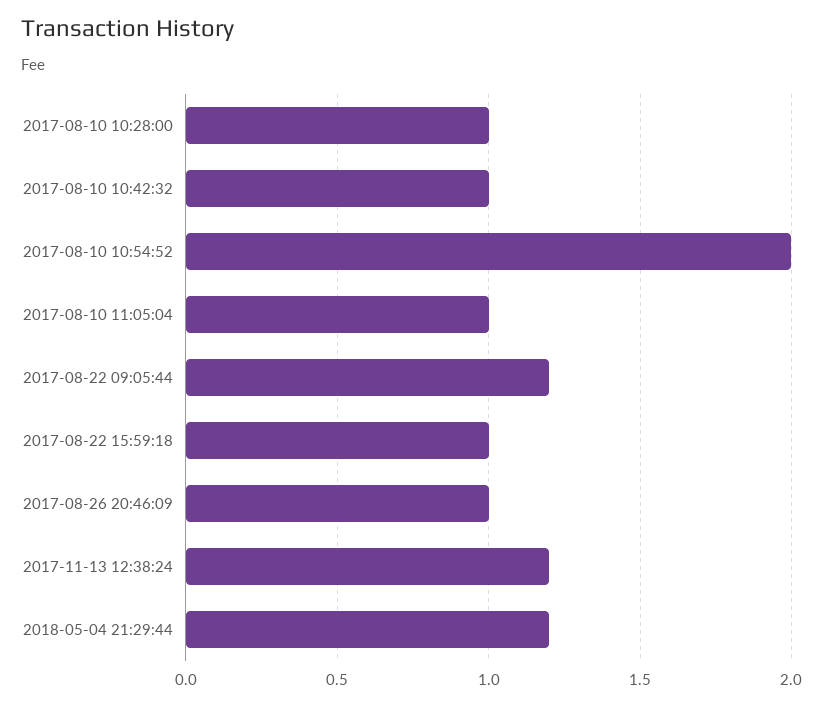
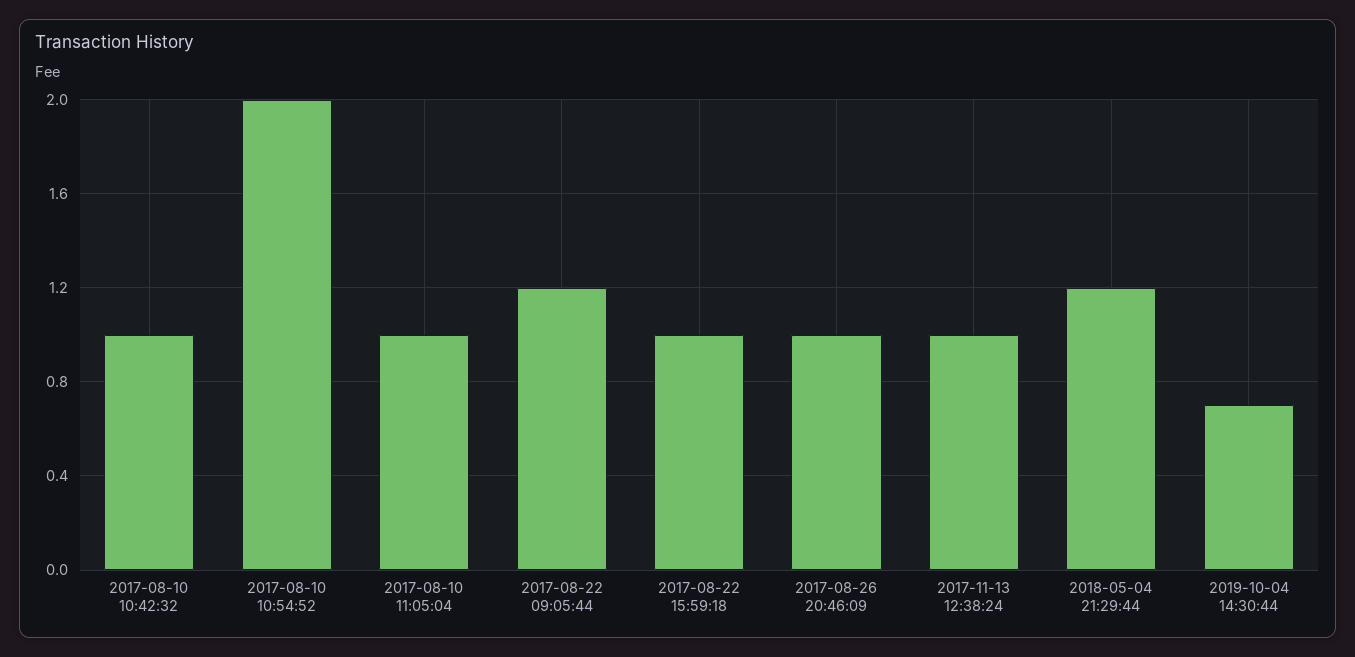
2017-08-10 10:28:00: 1 -> none
2017-11-13 12:38:24: 1.2 -> 1
2019-10-04 14:30:44: none -> 0.7

